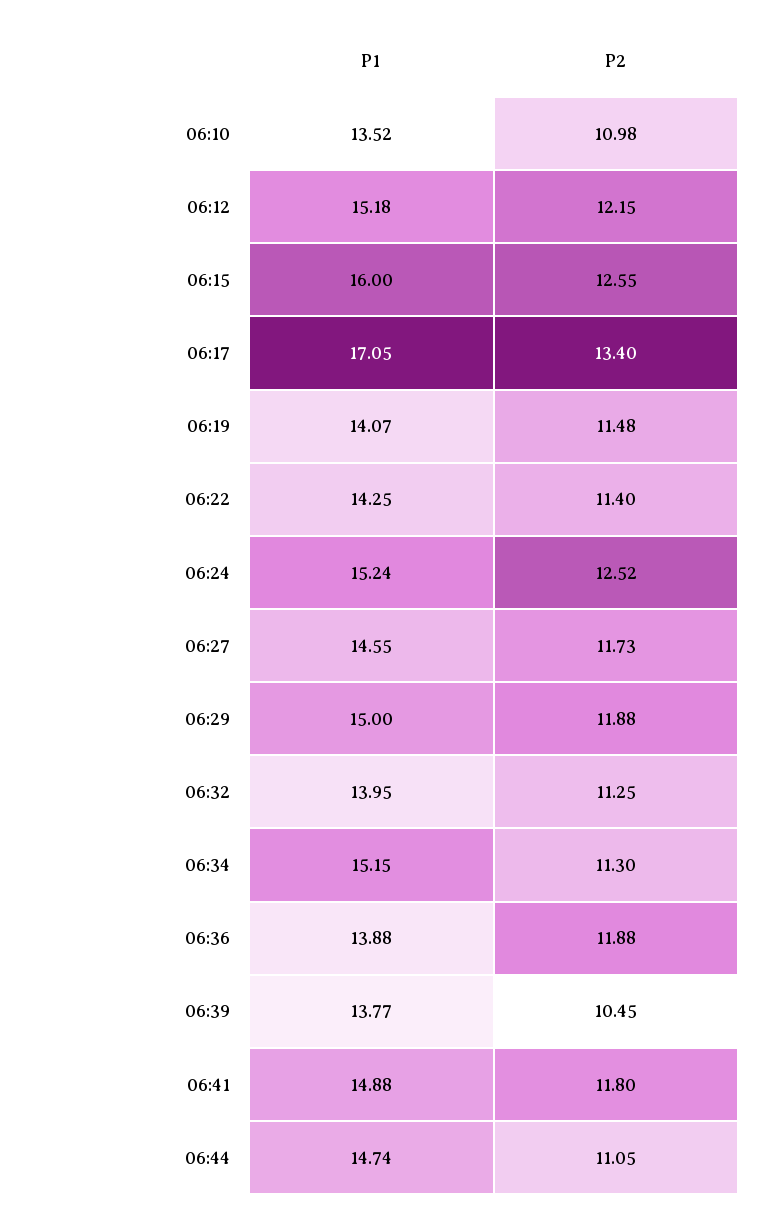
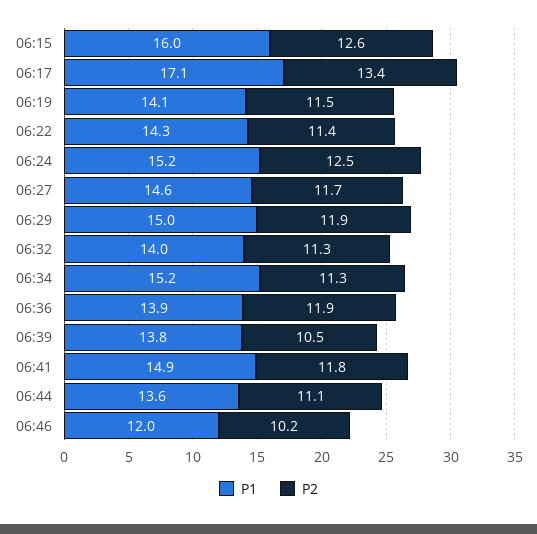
P1, 06:10: 13.52 -> none
P2, 06:10: 10.98 -> none
P1, 06:12: 15.18 -> none
P2, 06:12: 12.15 -> none
P1, 06:44: 14.74 -> 13.6
P1, 06:46: none -> 12
P2, 06:46: none -> 10.2

